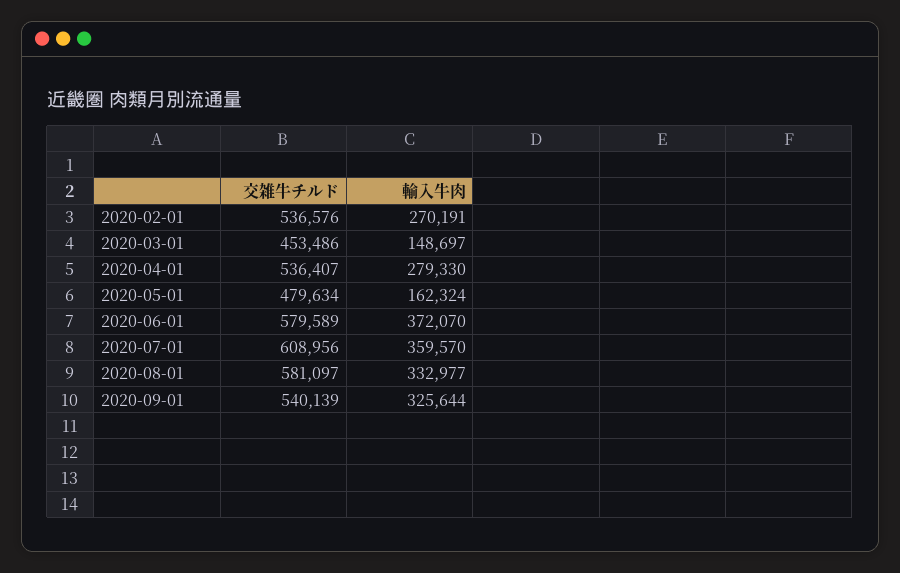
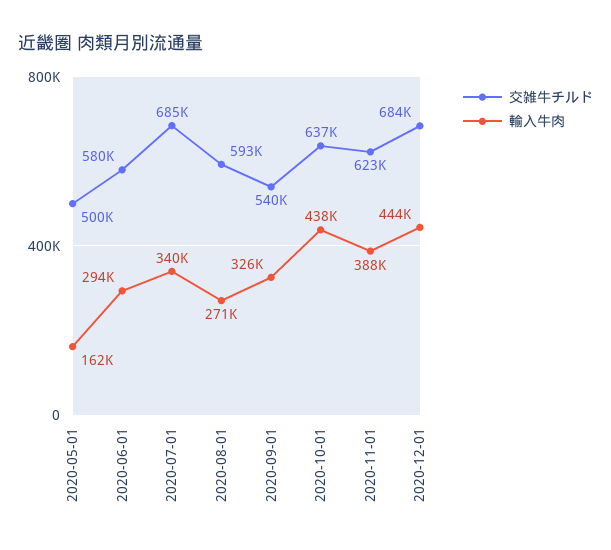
交雑牛チルド, 2020-02-01: 536576 -> none
輸入牛肉, 2020-02-01: 270191 -> none
交雑牛チルド, 2020-03-01: 453486 -> none
輸入牛肉, 2020-03-01: 148697 -> none
交雑牛チルド, 2020-04-01: 536407 -> none
輸入牛肉, 2020-04-01: 279330 -> none
交雑牛チルド, 2020-05-01: 479634 -> 500000
輸入牛肉, 2020-06-01: 372070 -> 294000
交雑牛チルド, 2020-07-01: 608956 -> 685000
輸入牛肉, 2020-07-01: 359570 -> 340000
交雑牛チルド, 2020-08-01: 581097 -> 593000
輸入牛肉, 2020-08-01: 332977 -> 271000
交雑牛チルド, 2020-10-01: none -> 637000
輸入牛肉, 2020-10-01: none -> 438000
交雑牛チルド, 2020-11-01: none -> 623000
輸入牛肉, 2020-11-01: none -> 388000
交雑牛チルド, 2020-12-01: none -> 684000
輸入牛肉, 2020-12-01: none -> 444000

